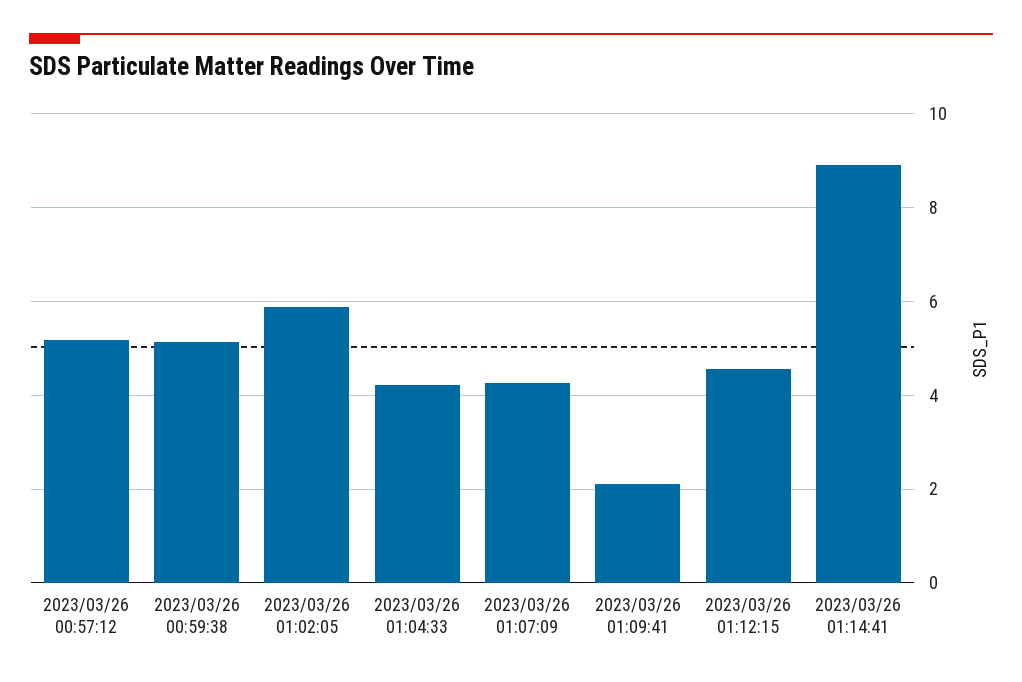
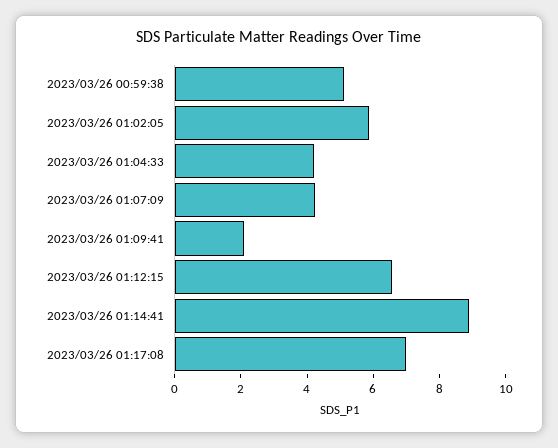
2023/03/26 00:57:12: 5.2 -> none
2023/03/26 01:12:15: 4.6 -> 6.5
2023/03/26 01:17:08: none -> 7

